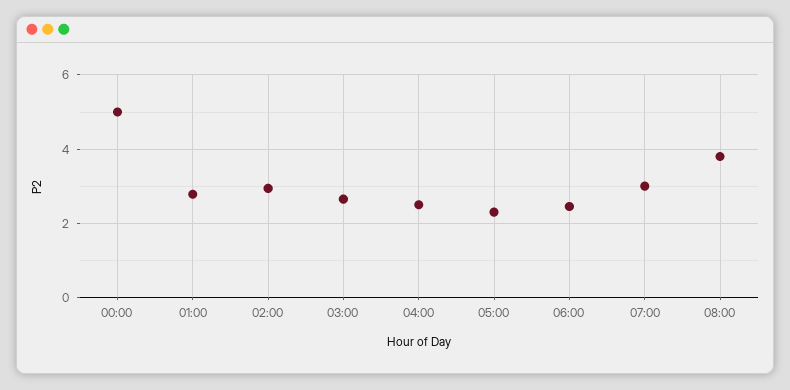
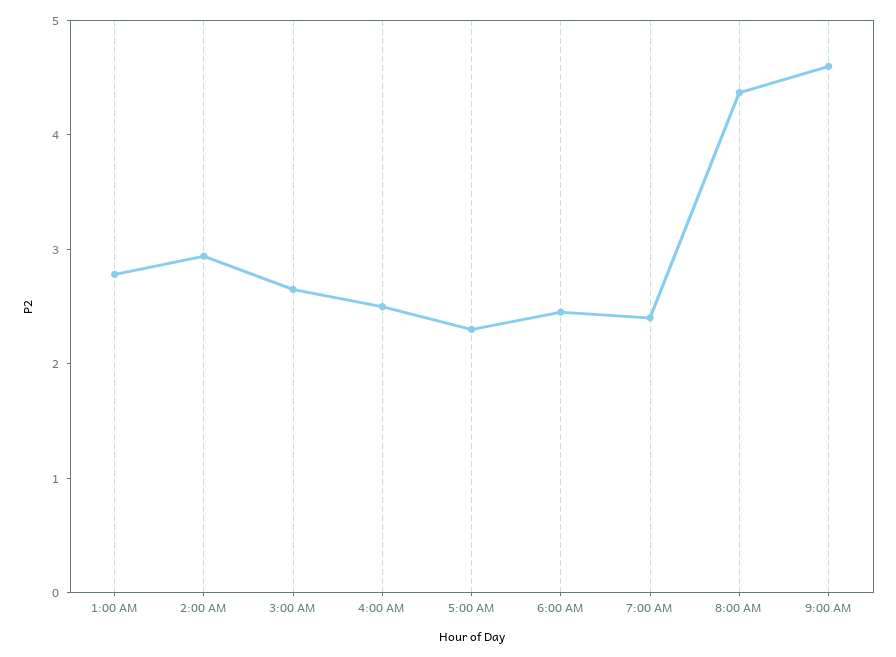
00:00: 5 -> none
07:00: 3 -> 2.4
08:00: 3.8 -> 4.4
9:00 AM: none -> 4.6

